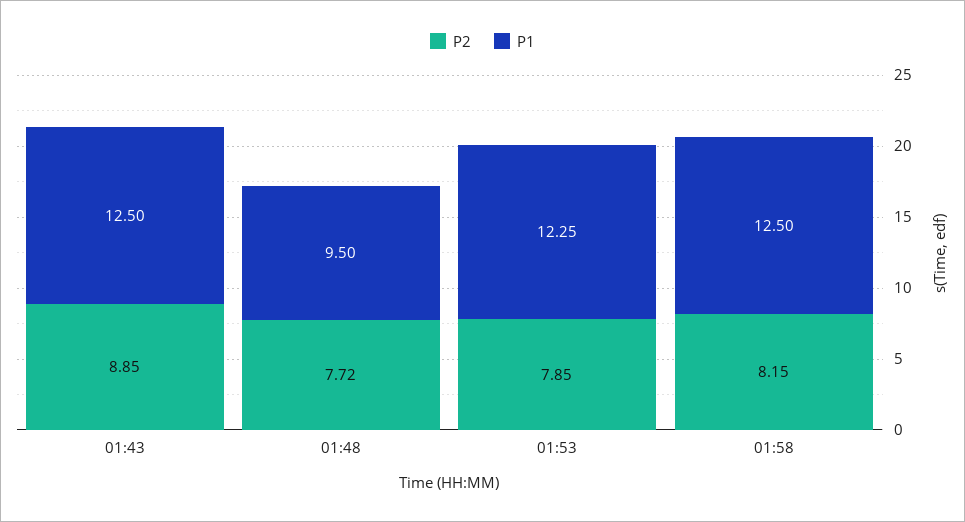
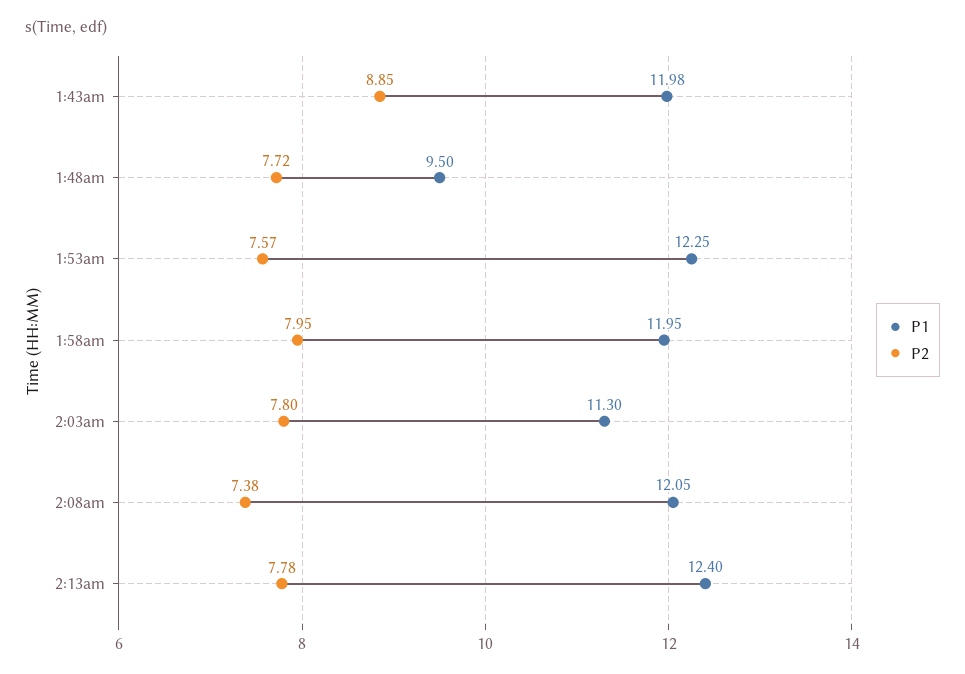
P1, 01:43: 12.5 -> 11.98
P2, 01:53: 7.85 -> 7.57
P2, 01:58: 8.15 -> 7.95
P1, 01:58: 12.5 -> 11.95
P1, 2:03am: none -> 11.3
P2, 2:03am: none -> 7.8
P1, 2:08am: none -> 12.05
P2, 2:08am: none -> 7.38
P1, 2:13am: none -> 12.4
P2, 2:13am: none -> 7.78

